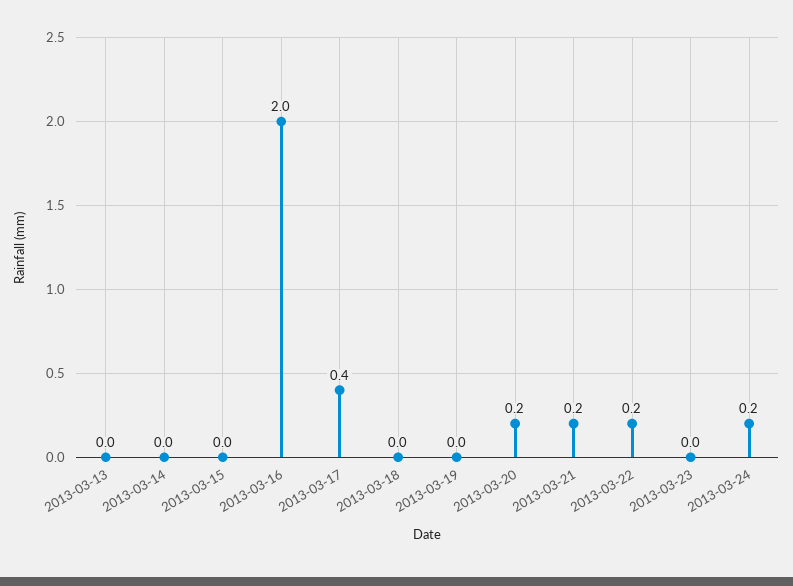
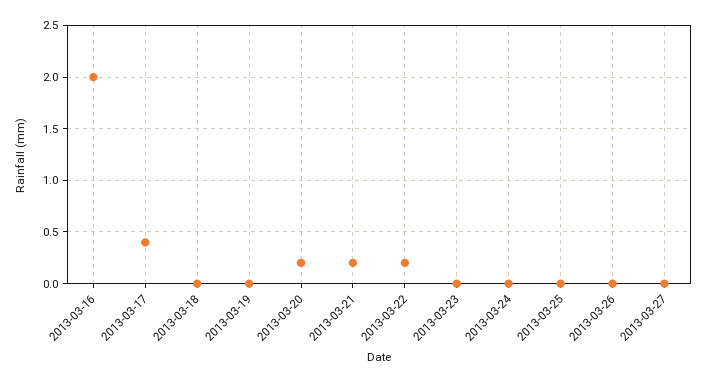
2013-03-13: 0 -> none
2013-03-14: 0 -> none
2013-03-15: 0 -> none
2013-03-24: 0.2 -> 0
2013-03-25: none -> 0
2013-03-26: none -> 0
2013-03-27: none -> 0

